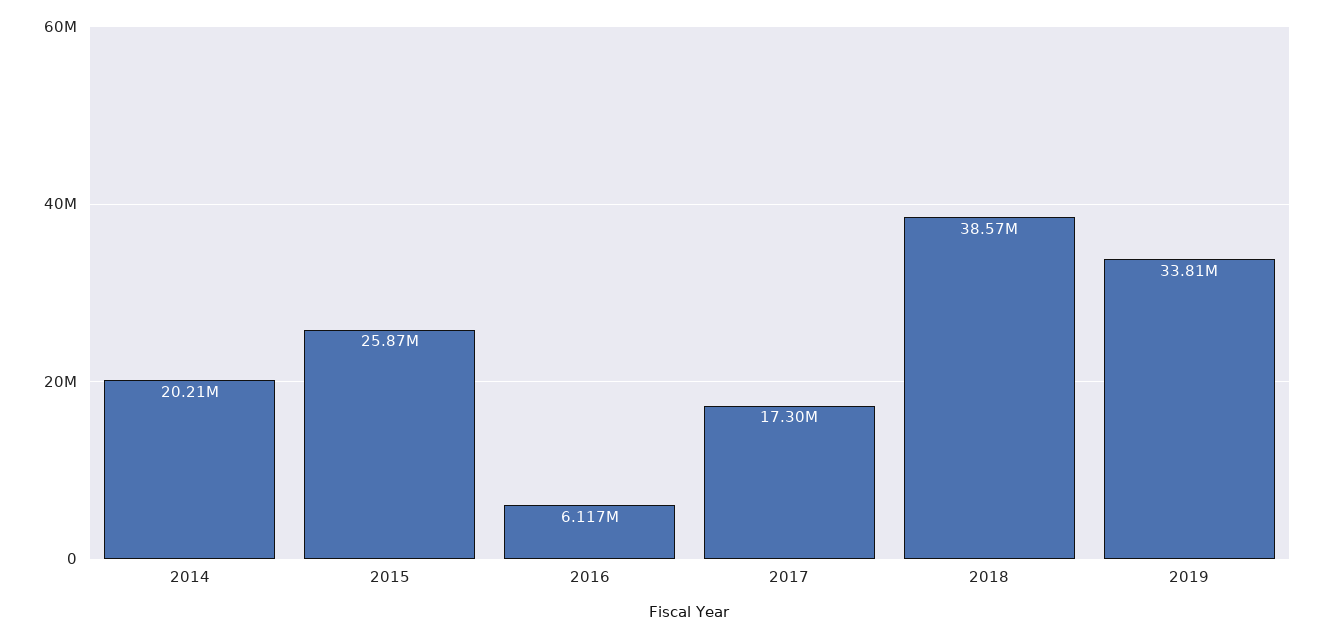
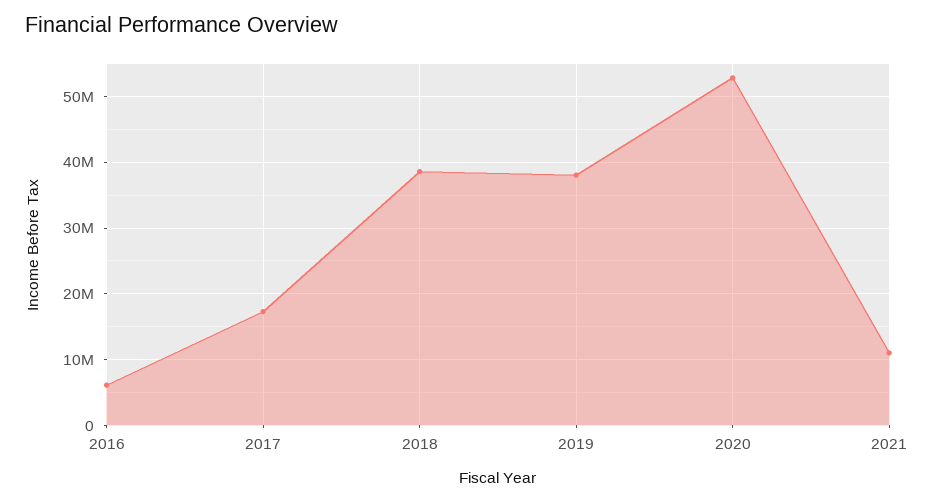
2014: 20210000 -> none
2015: 25870000 -> none
2019: 33810000 -> 38000000
2020: none -> 53000000
2021: none -> 11000000

